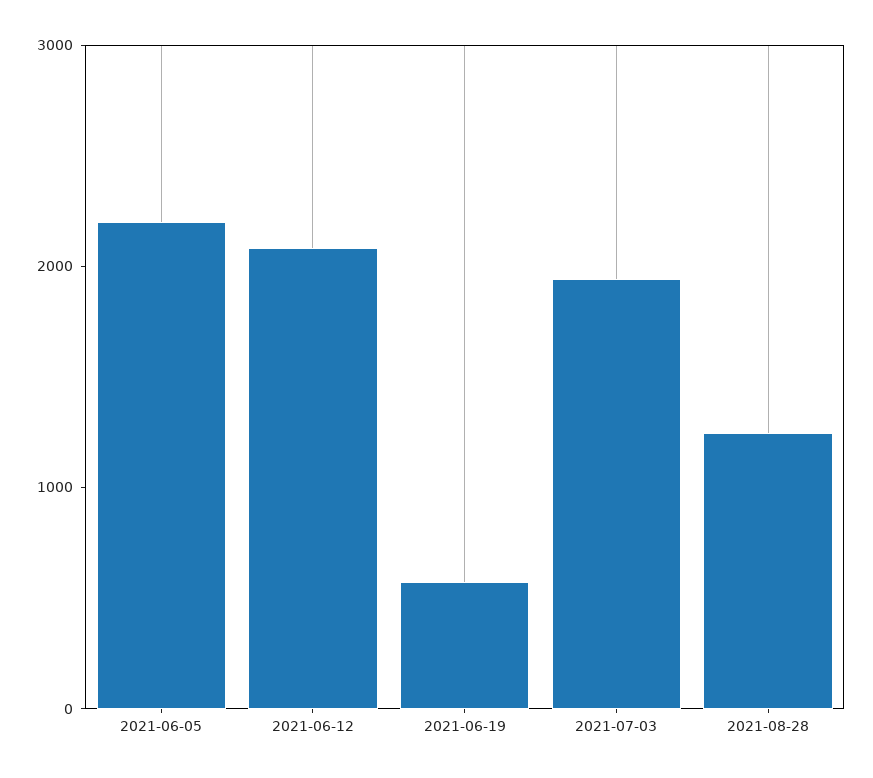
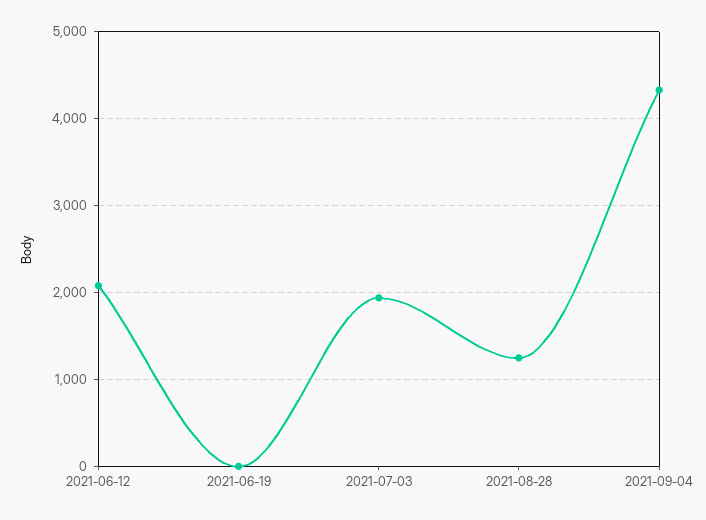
2021-06-05: 2200 -> none
2021-06-19: 600 -> 0
2021-09-04: none -> 4300

